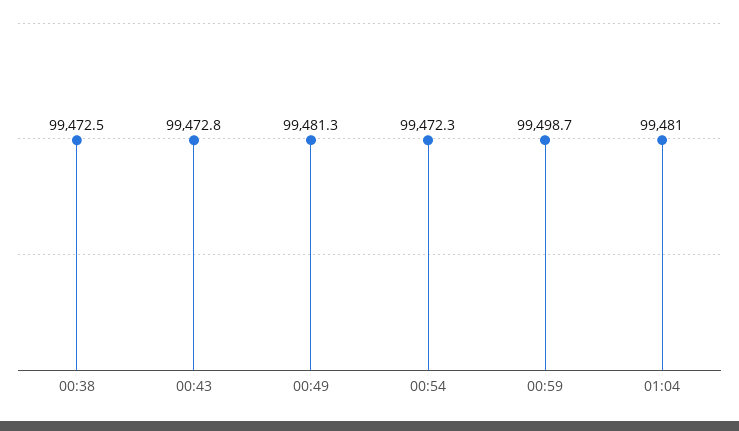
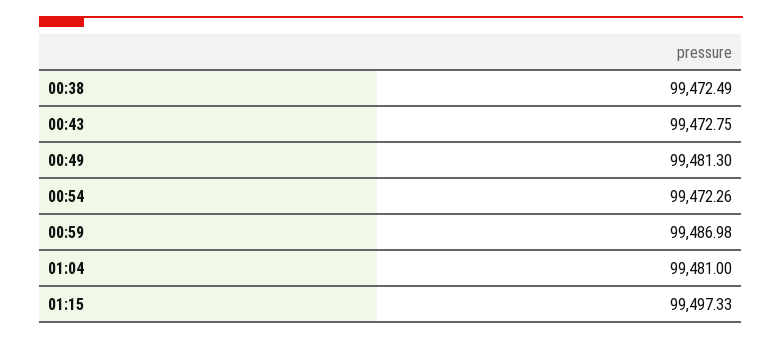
00:59: 99498.7 -> 99486.98
01:15: none -> 99497.33

